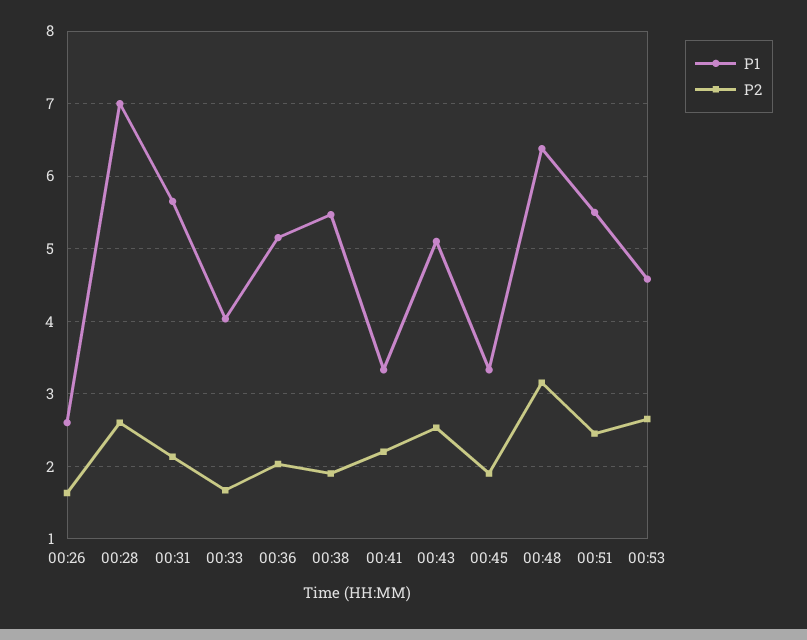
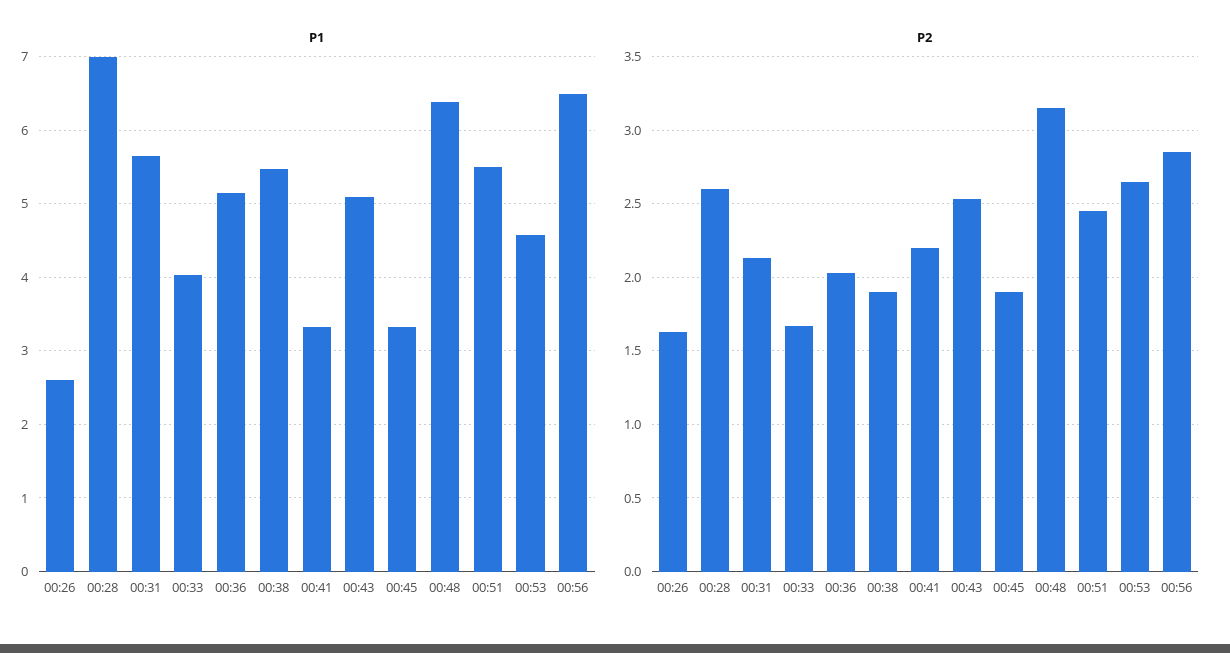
P1, 00:56: none -> 6.5
P2, 00:56: none -> 2.85

